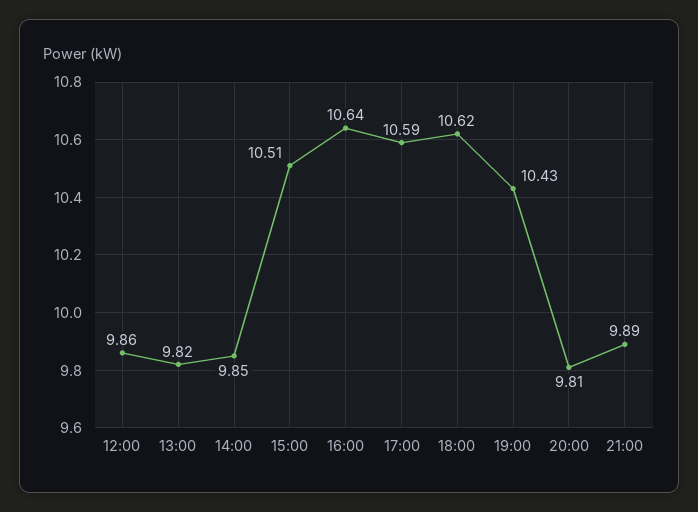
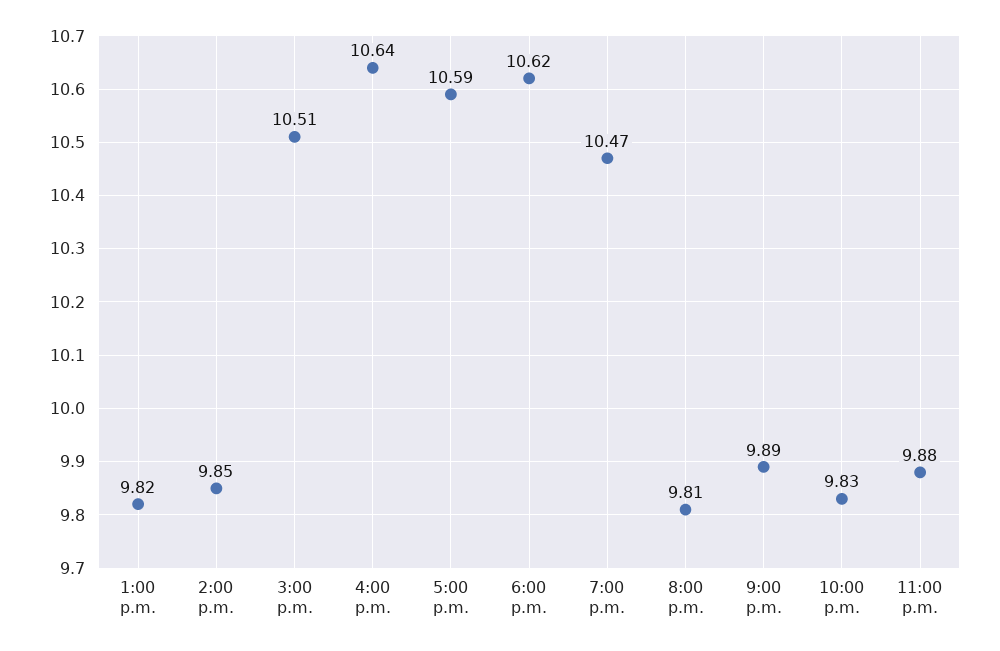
12:00: 9.86 -> none
19:00: 10.43 -> 10.47
10:00 p.m.: none -> 9.83
11:00 p.m.: none -> 9.88

